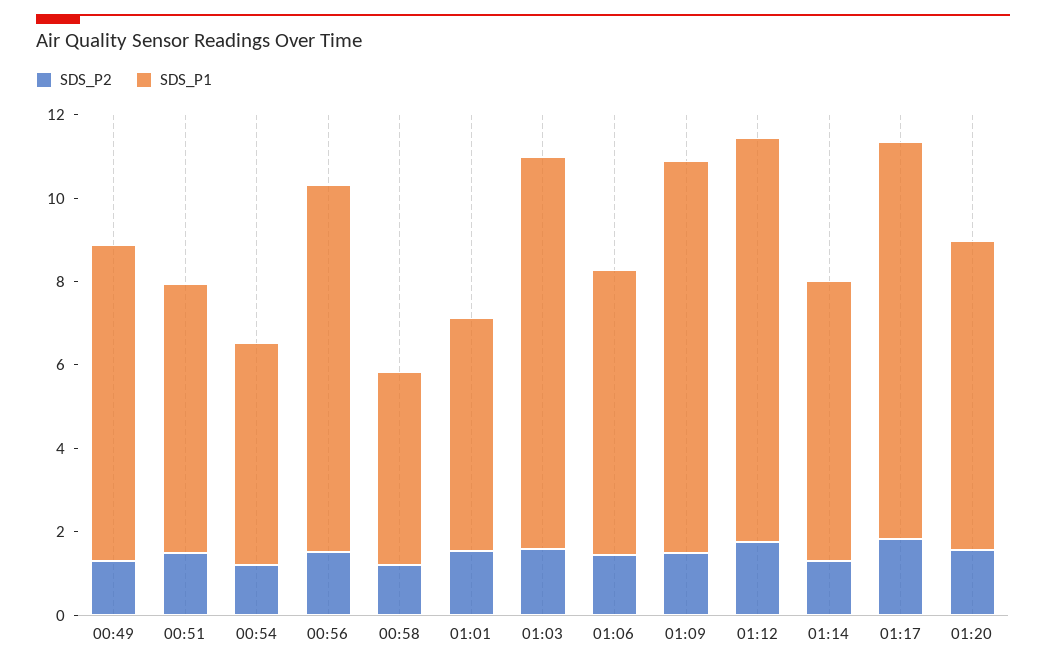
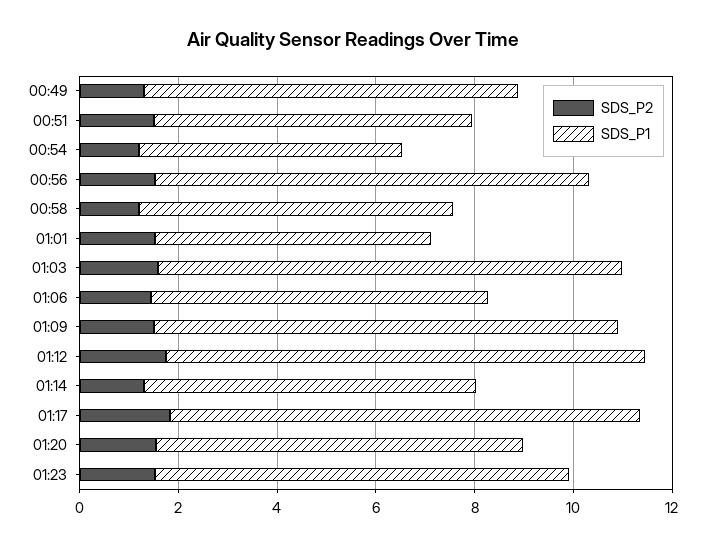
SDS_P1, 00:58: 4.5 -> 6.5
SDS_P2, 01:23: none -> 1.5
SDS_P1, 01:23: none -> 8.5

